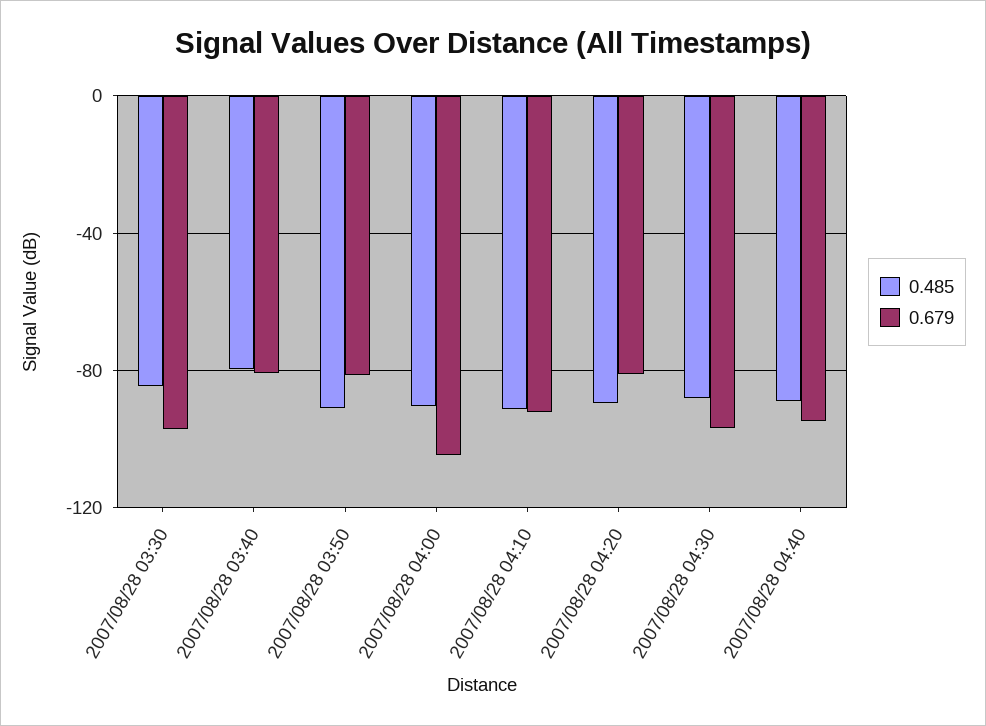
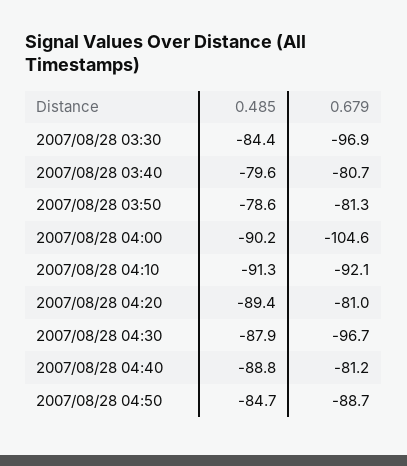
0.485, 2007/08/28 03:50: -90 -> -78.6
0.679, 2007/08/28 04:40: -95 -> -81.2
0.485, 2007/08/28 04:50: none -> -84.7
0.679, 2007/08/28 04:50: none -> -88.7

